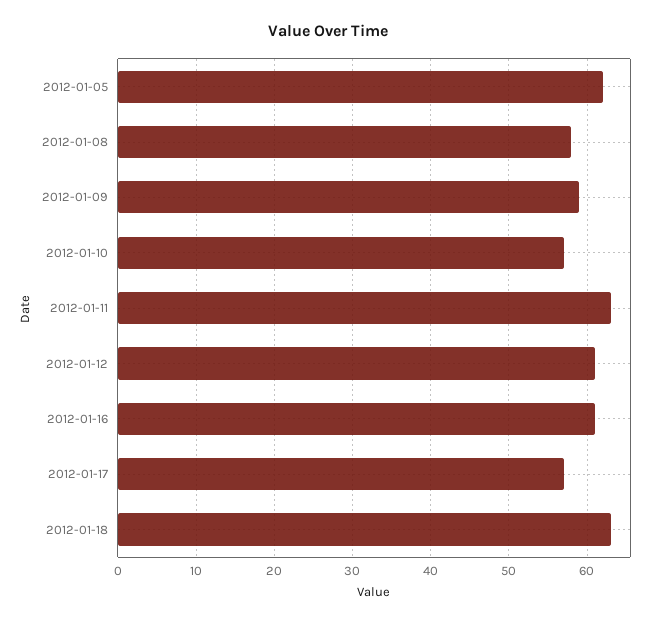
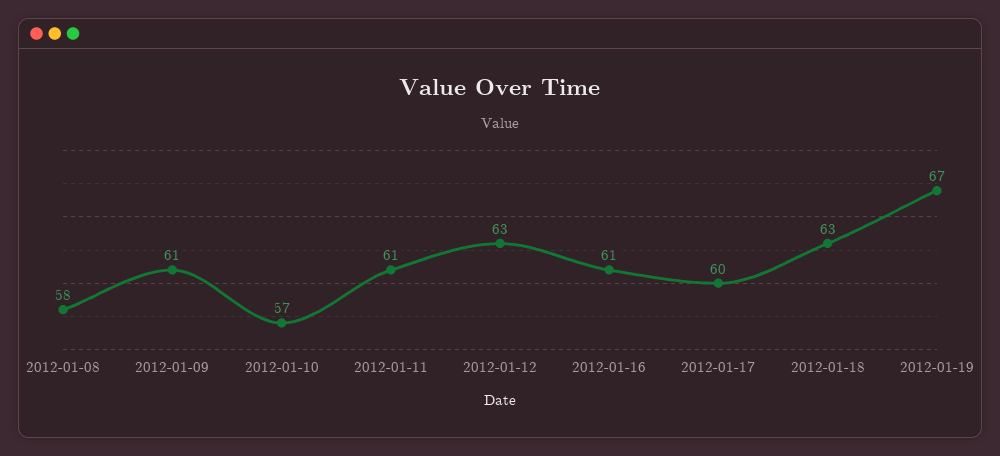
2012-01-05: 62 -> none
2012-01-09: 59 -> 61
2012-01-11: 63 -> 61
2012-01-12: 61 -> 63
2012-01-17: 57 -> 60
2012-01-19: none -> 67

